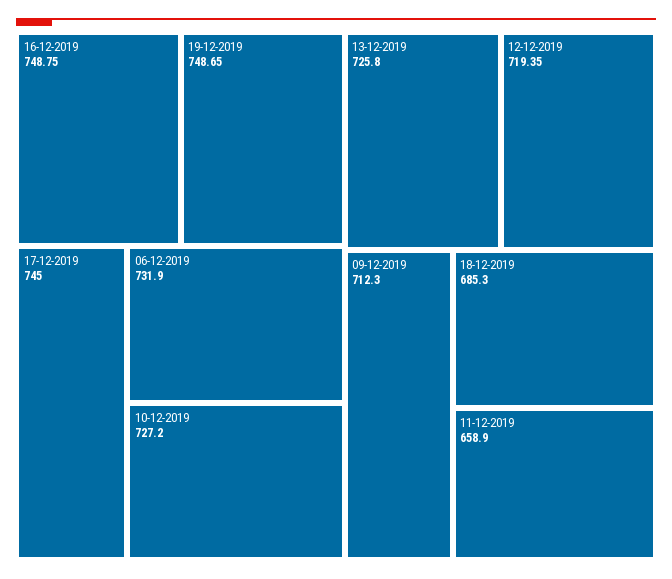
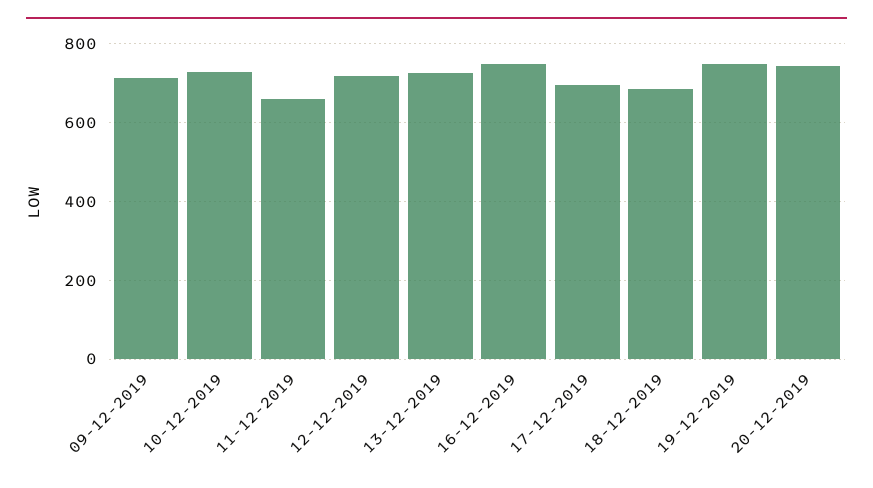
17-12-2019: 745 -> 700
06-12-2019: 731.9 -> none
20-12-2019: none -> 740

